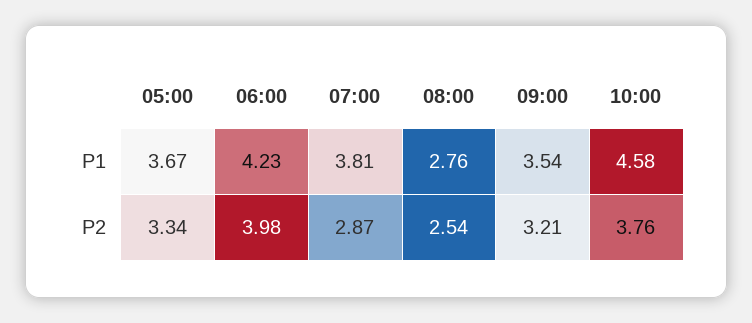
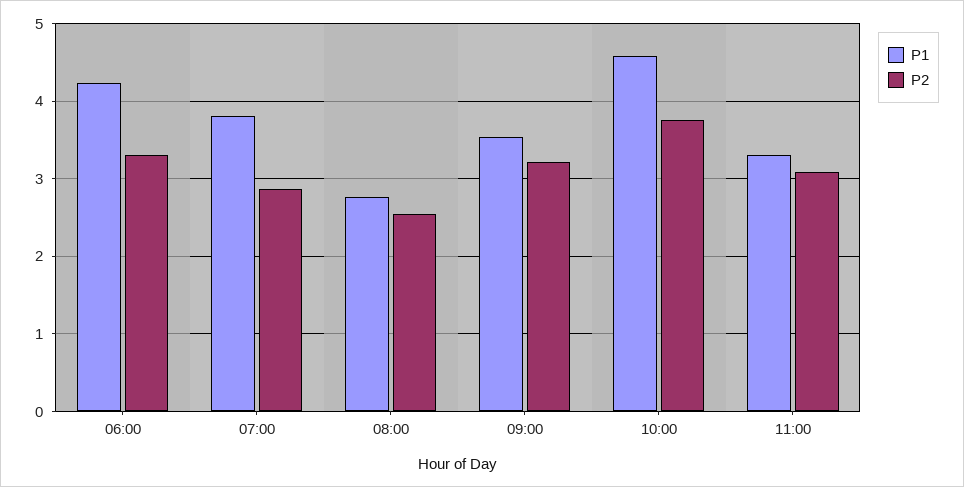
P1, 05:00: 3.67 -> none
P2, 05:00: 3.34 -> none
P2, 06:00: 3.98 -> 3.3
P1, 11:00: none -> 3.3
P2, 11:00: none -> 3.1

